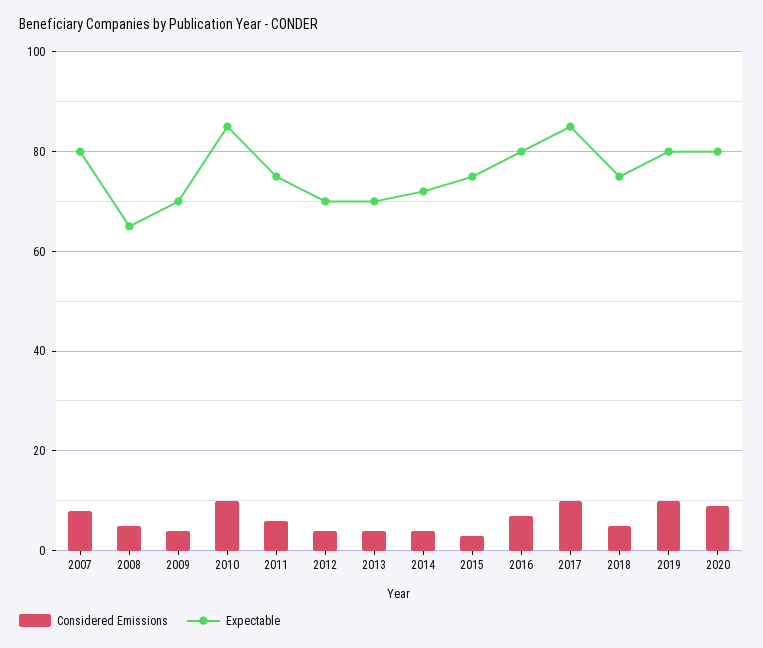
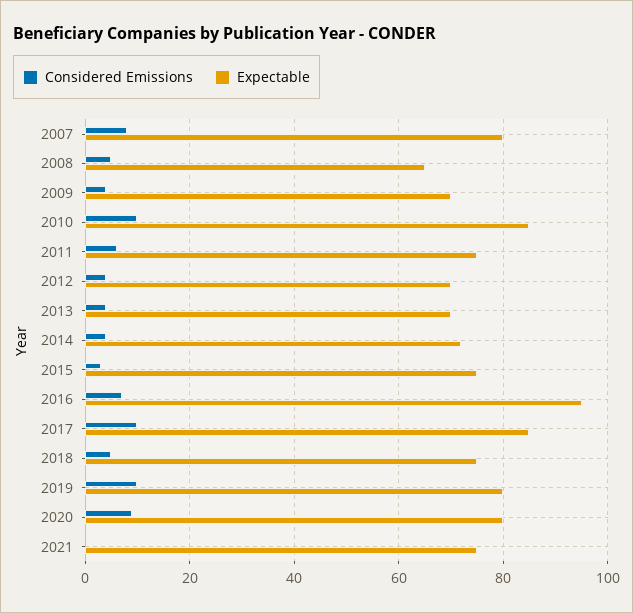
Expectable, 2016: 80 -> 95
Considered Emissions, 2021: none -> 0
Expectable, 2021: none -> 75

